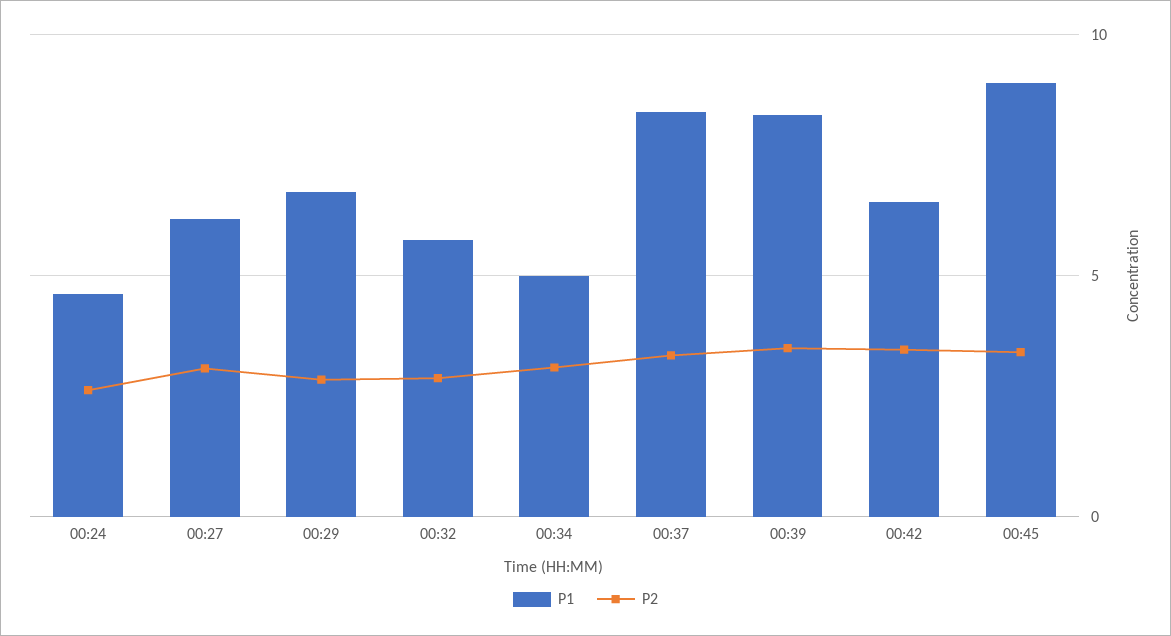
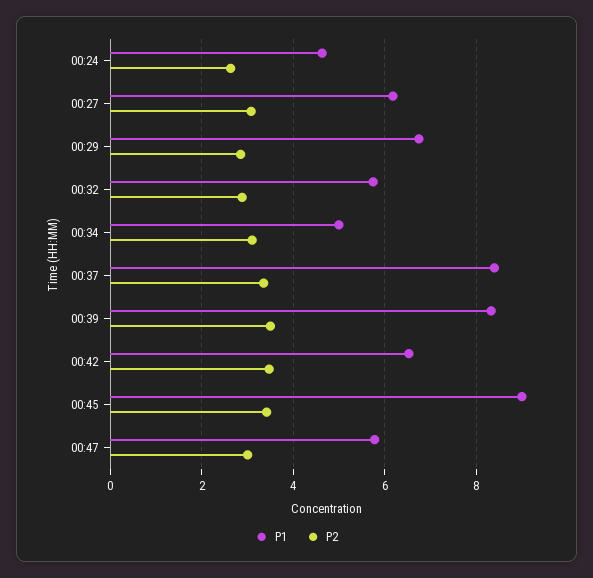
P1, 00:47: none -> 5.8
P2, 00:47: none -> 3

